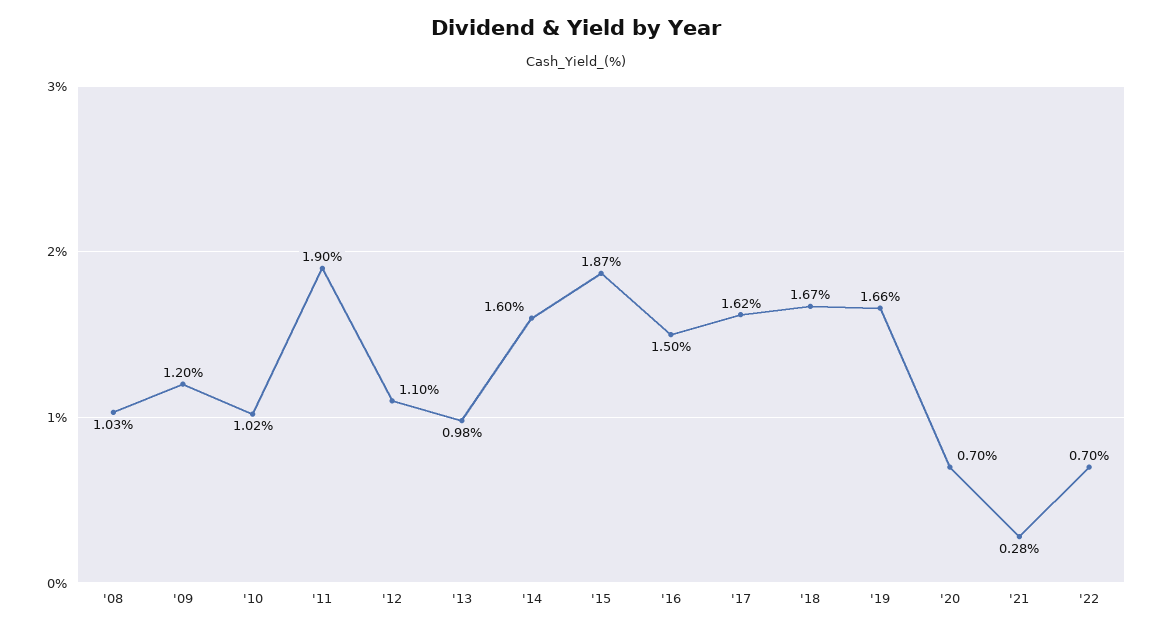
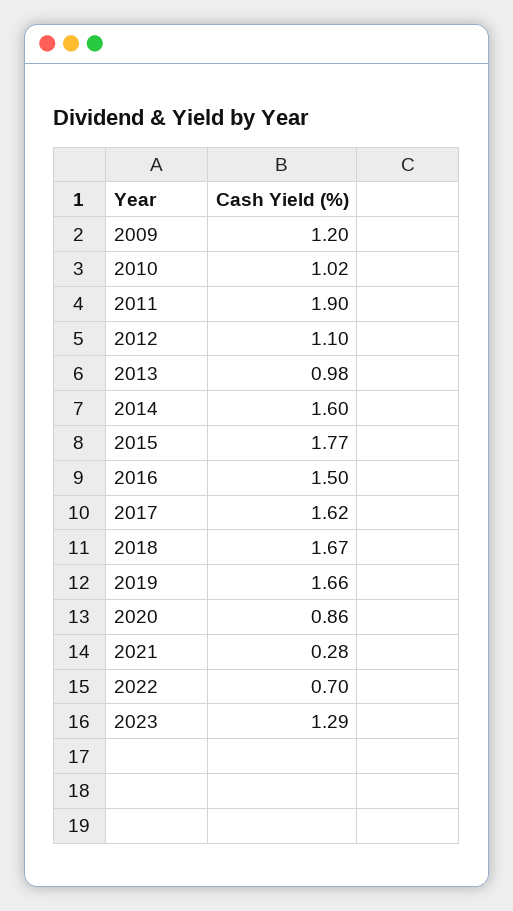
'08: 1.03 -> none
'15: 1.87 -> 1.77
'20: 0.7 -> 0.86
2023: none -> 1.29

